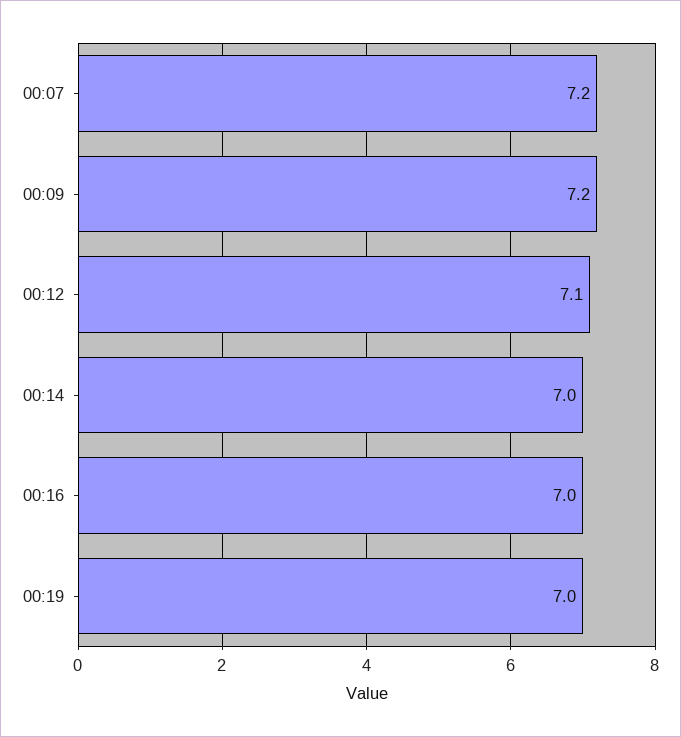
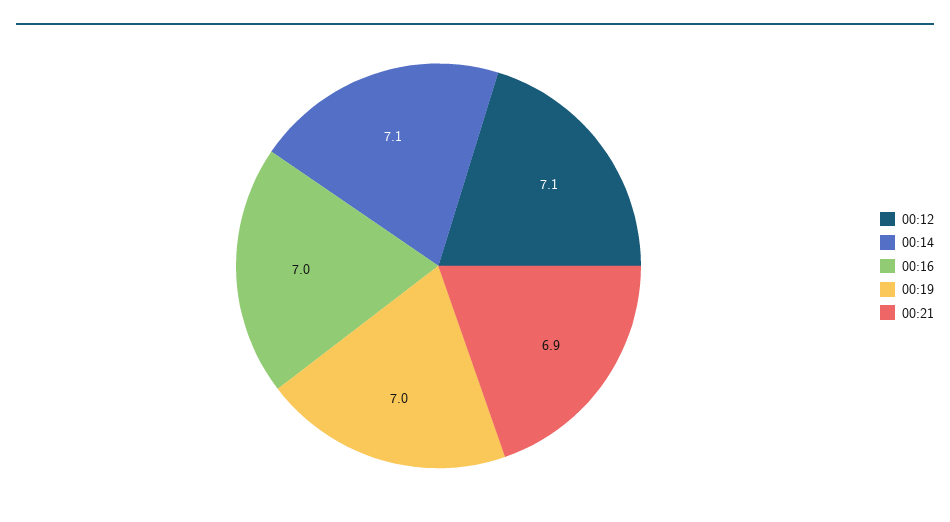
00:07: 7.2 -> none
00:09: 7.2 -> none
00:14: 7 -> 7.1
00:21: none -> 6.9

